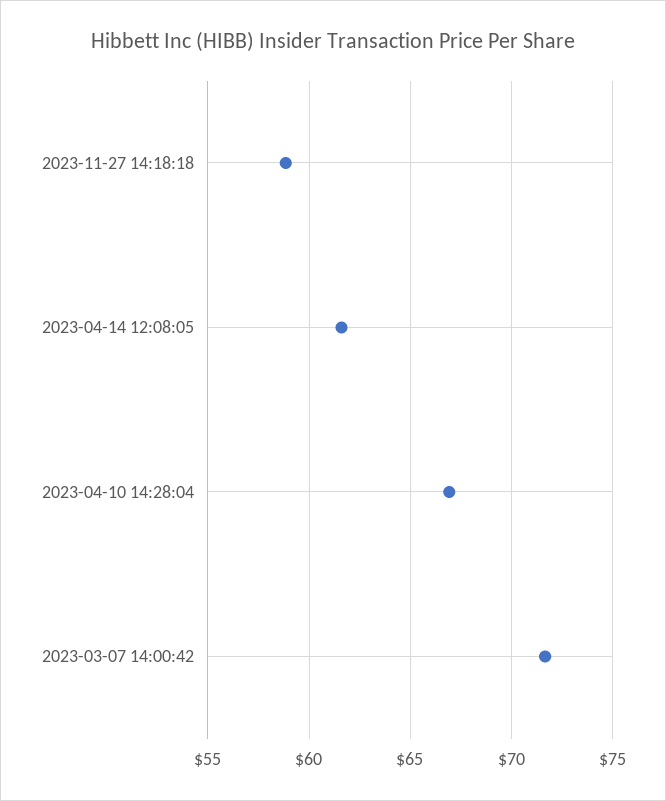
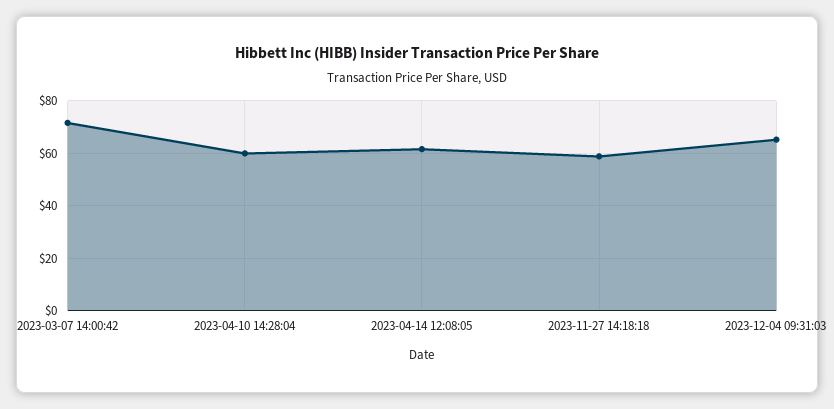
2023-04-10 14:28:04: 67 -> 60
2023-12-04 09:31:03: none -> 65

